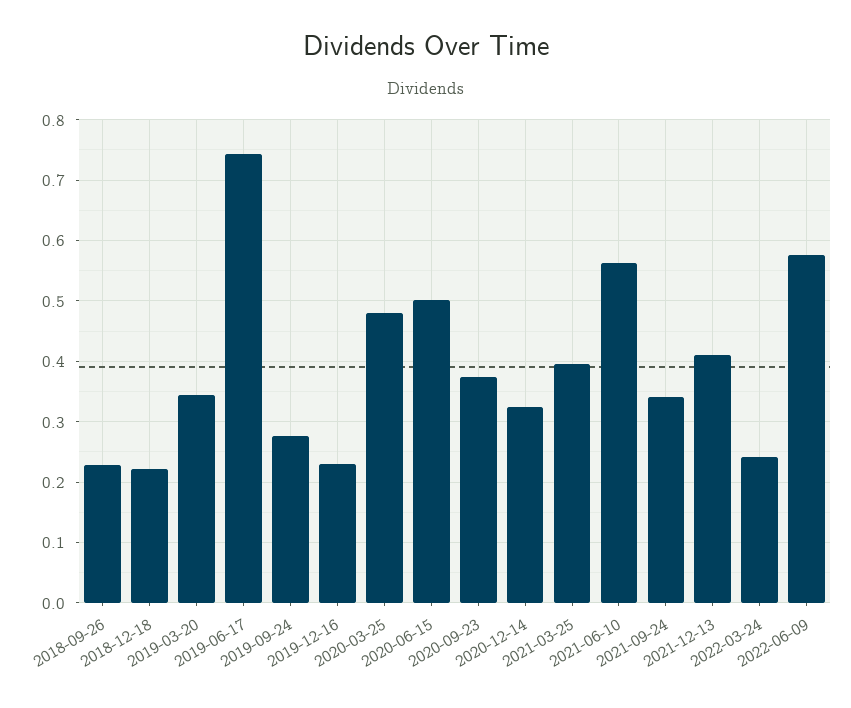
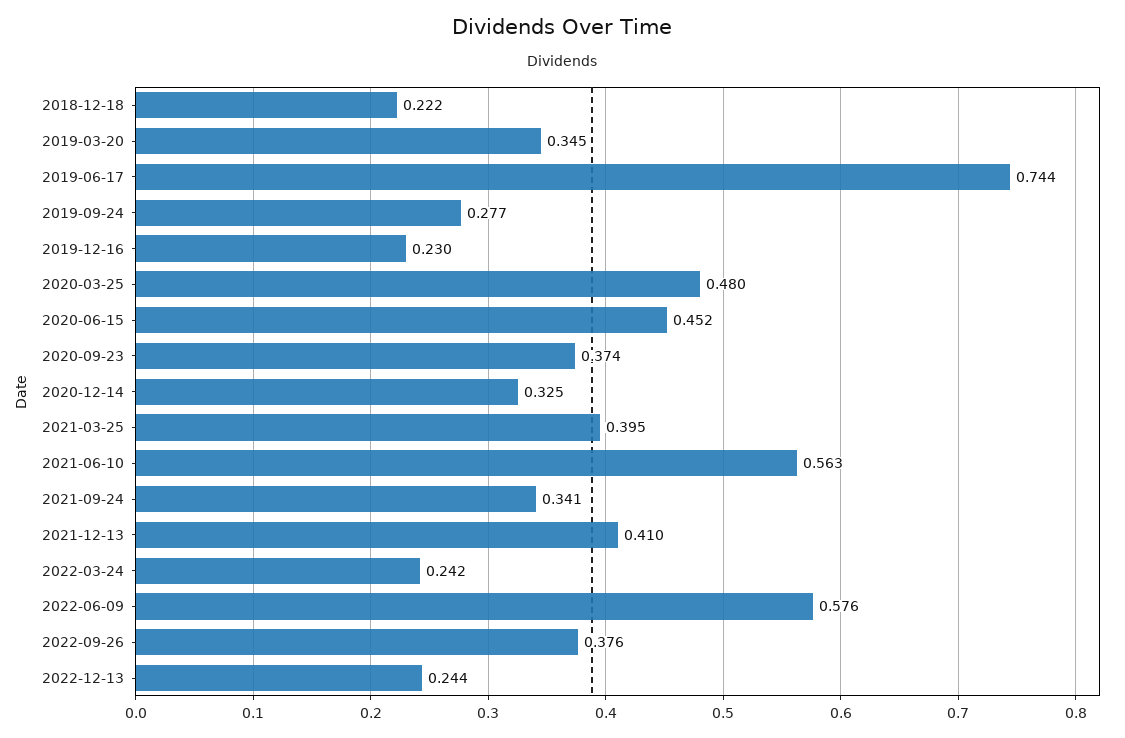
2018-09-26: 0.23 -> none
2020-06-15: 0.5 -> 0.452
2022-09-26: none -> 0.376
2022-12-13: none -> 0.244

